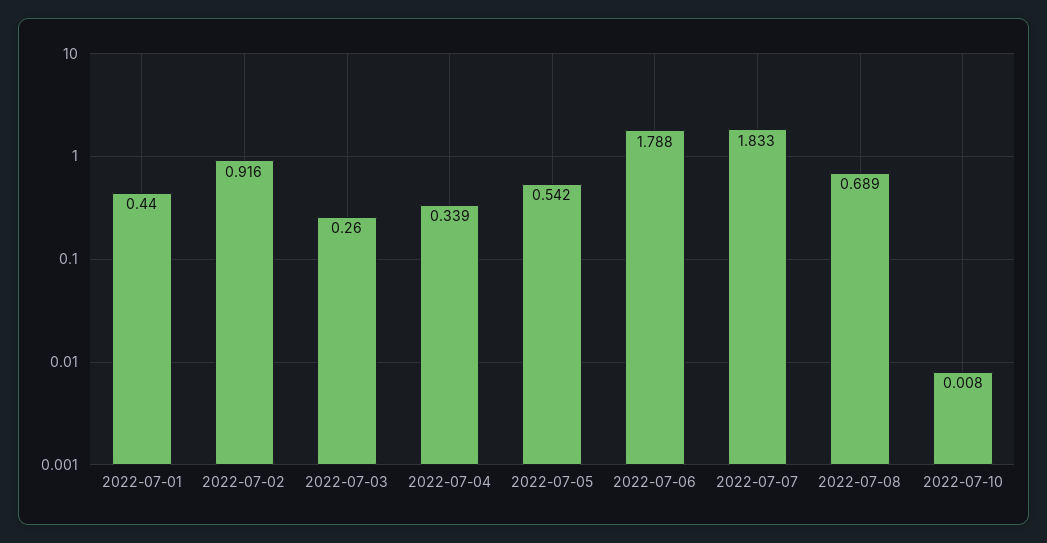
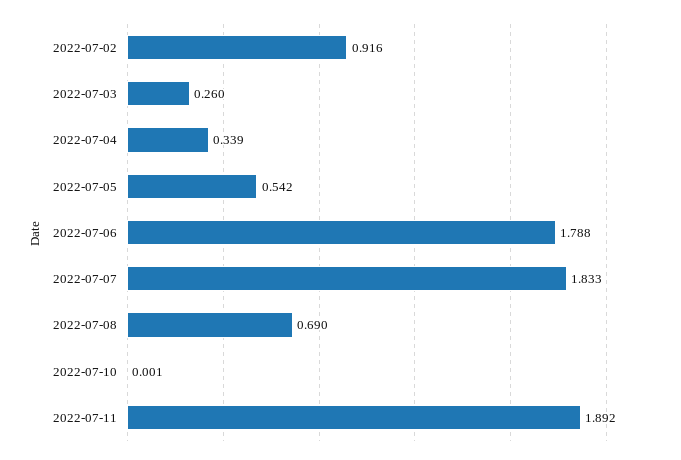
2022-07-01: 0.44 -> none
2022-07-08: 0.689 -> 0.69
2022-07-10: 0.008 -> 0.001
2022-07-11: none -> 1.892

